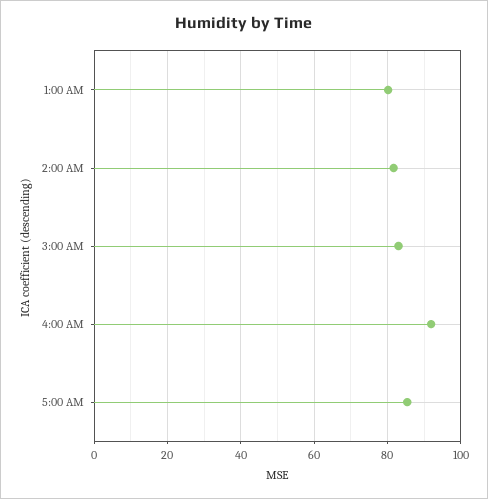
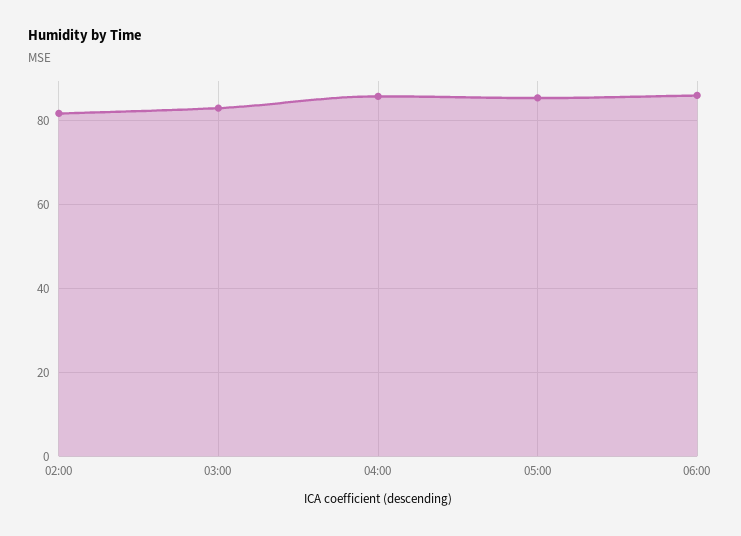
1:00 AM: 80 -> none
4:00 AM: 92 -> 86
06:00: none -> 86

